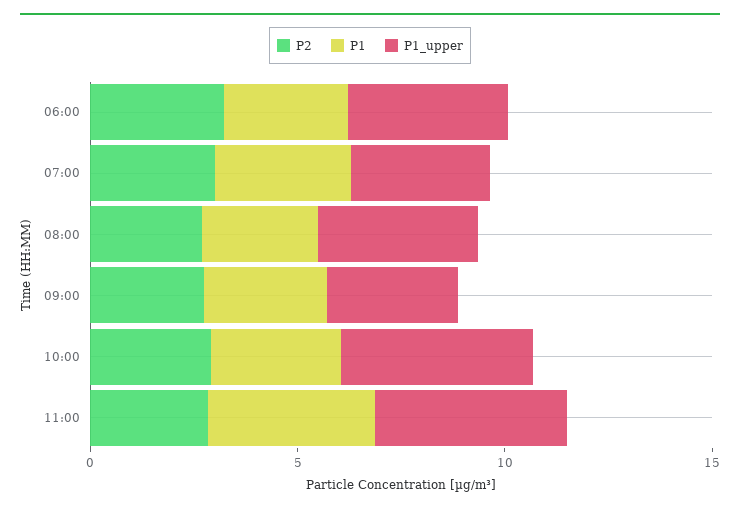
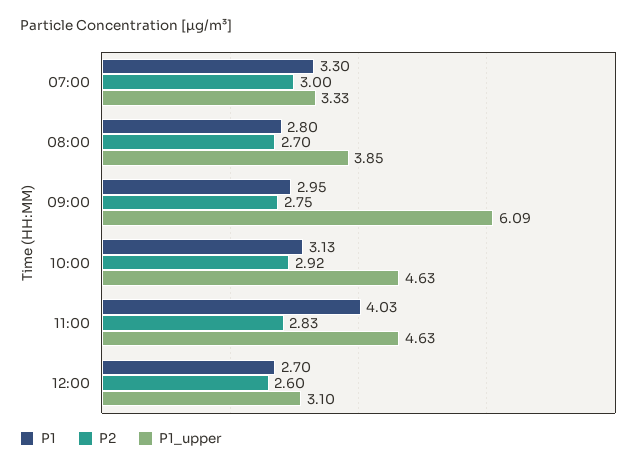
P2, 06:00: 3 -> none
P1, 06:00: 3 -> none
P1_upper, 06:00: 4 -> none
P1_upper, 09:00: 3 -> 6.09
P1, 12:00: none -> 2.7
P2, 12:00: none -> 2.6
P1_upper, 12:00: none -> 3.1

